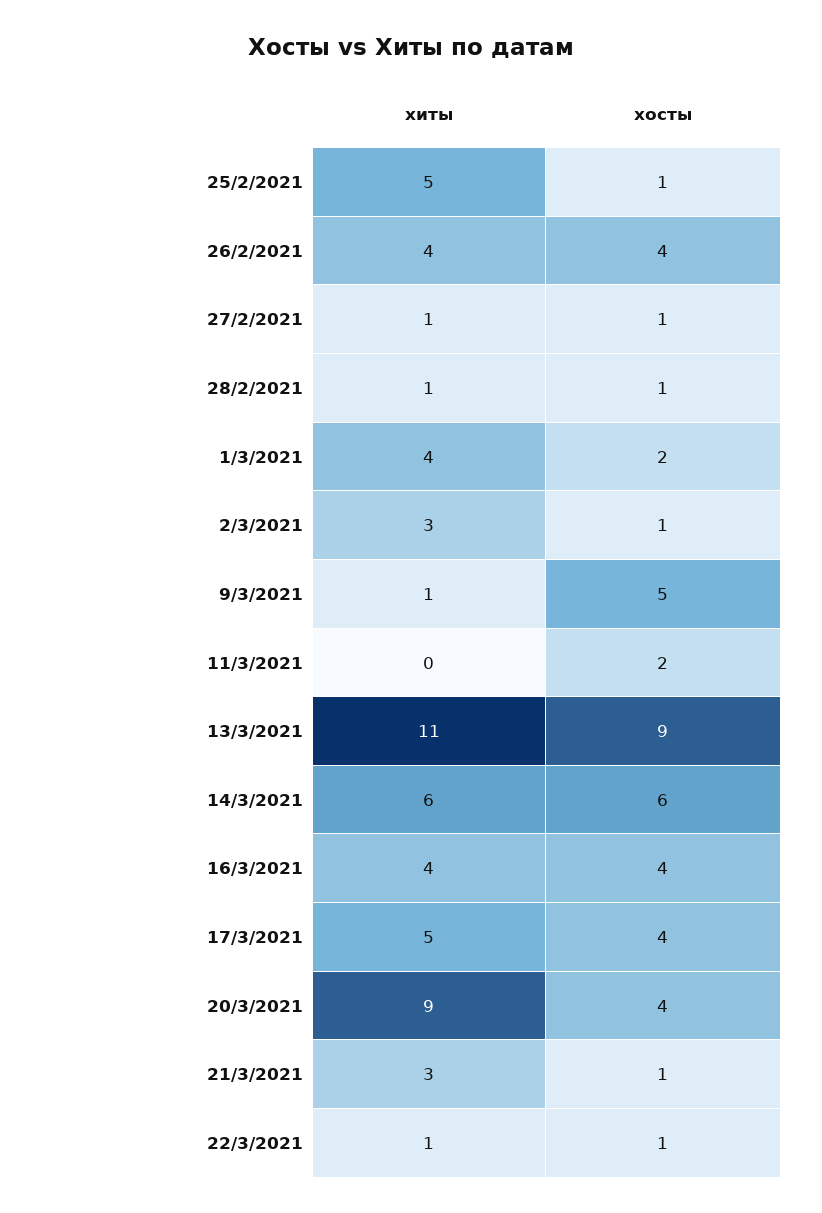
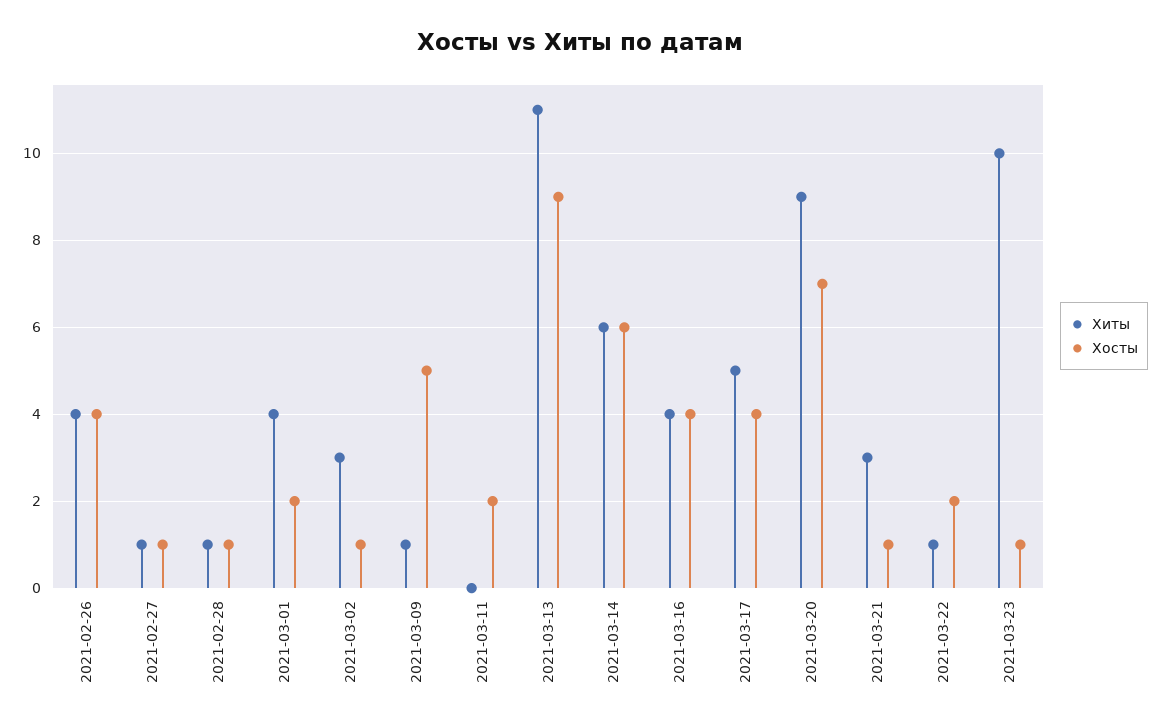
хиты, 25/2/2021: 5 -> none
хосты, 25/2/2021: 1 -> none
хосты, 20/3/2021: 4 -> 7
хосты, 22/3/2021: 1 -> 2
хиты, 2021-03-23: none -> 10
хосты, 2021-03-23: none -> 1

